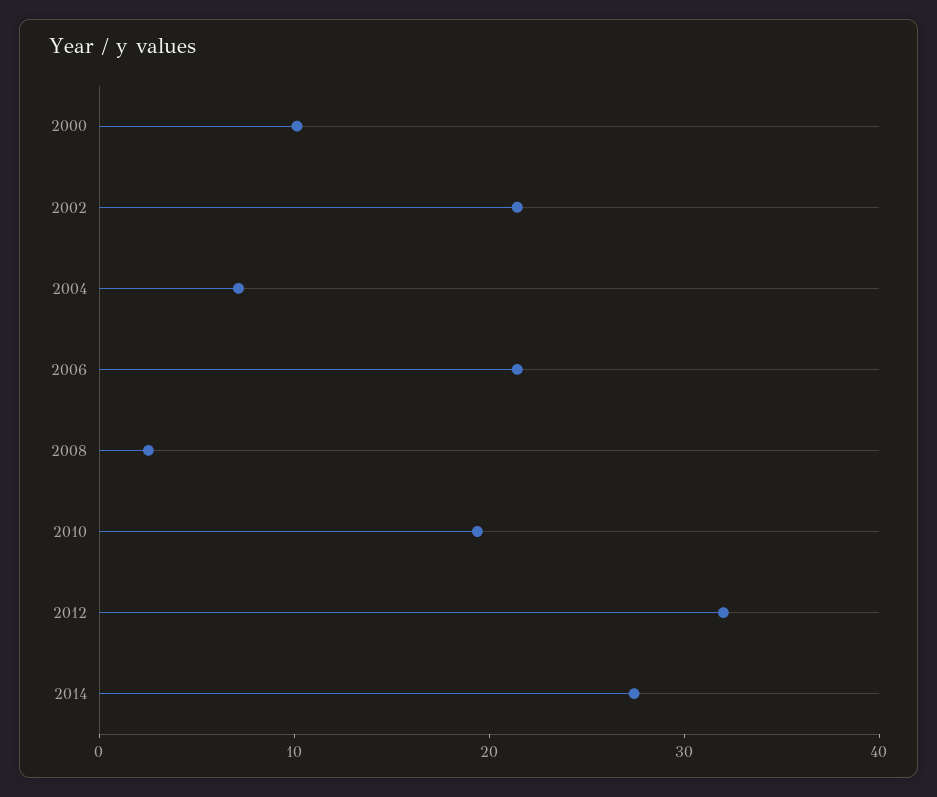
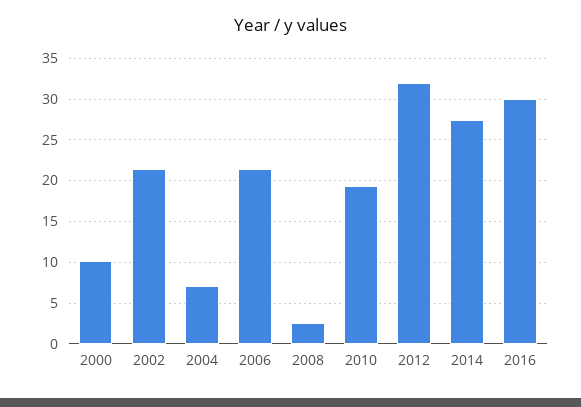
2016: none -> 30

